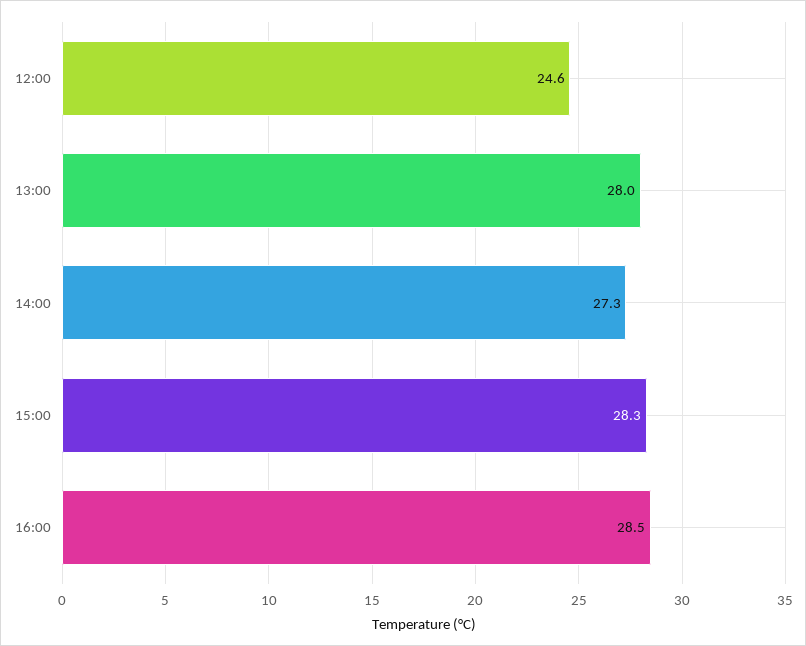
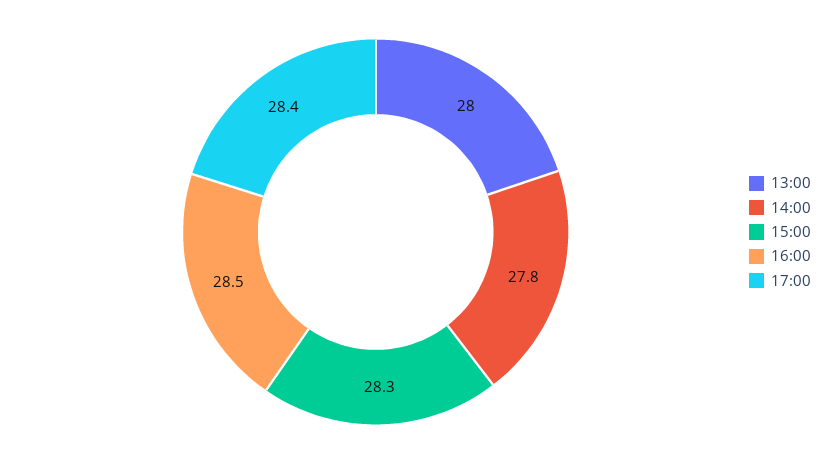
12:00: 24.6 -> none
14:00: 27.3 -> 27.8
17:00: none -> 28.4

